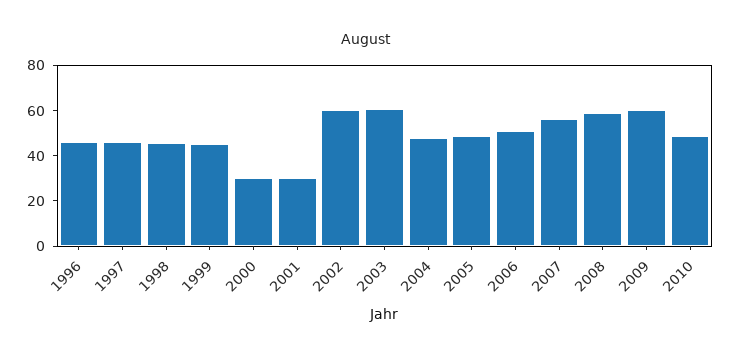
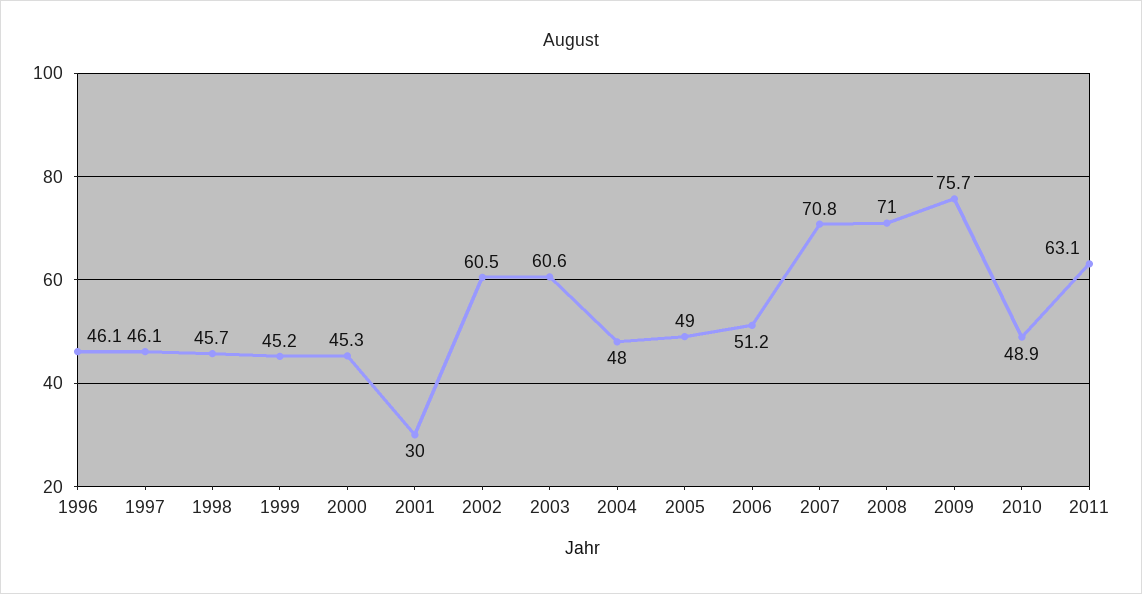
2000: 30 -> 45.3
2007: 55 -> 70.8
2008: 60 -> 71
2009: 60 -> 75.7
2011: none -> 63.1

